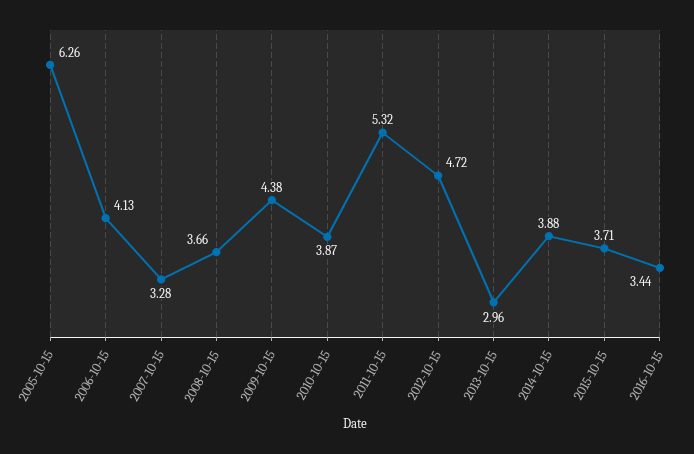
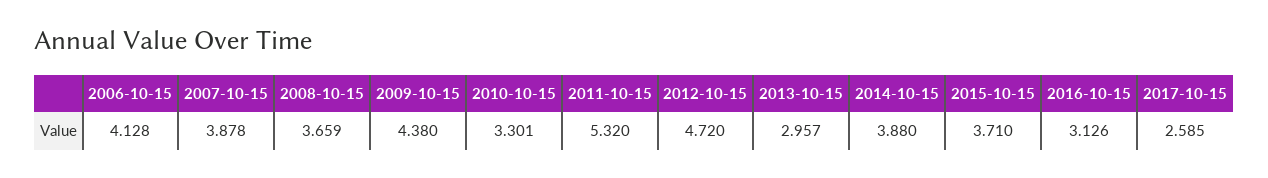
2005-10-15: 6.26 -> none
2007-10-15: 3.28 -> 3.878
2010-10-15: 3.87 -> 3.301
2016-10-15: 3.44 -> 3.126
2017-10-15: none -> 2.585

